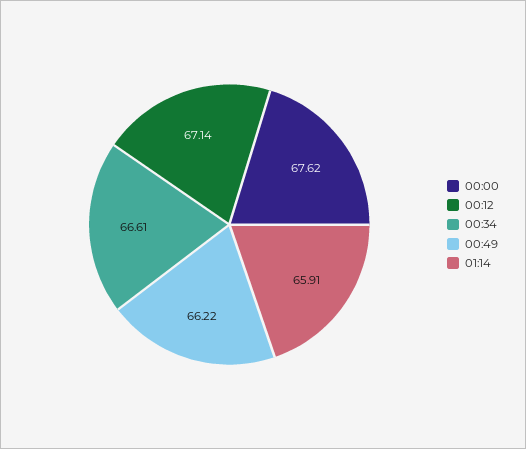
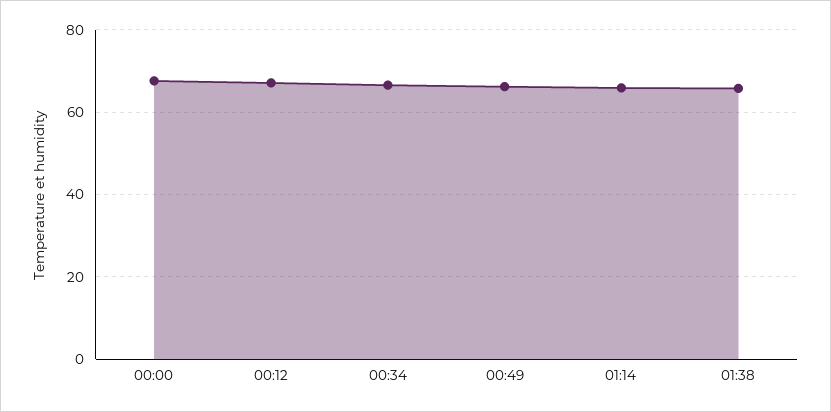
01:38: none -> 66

